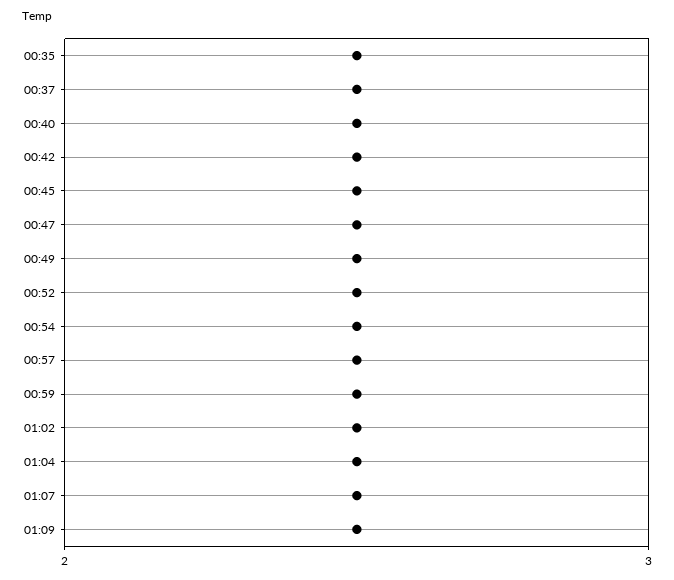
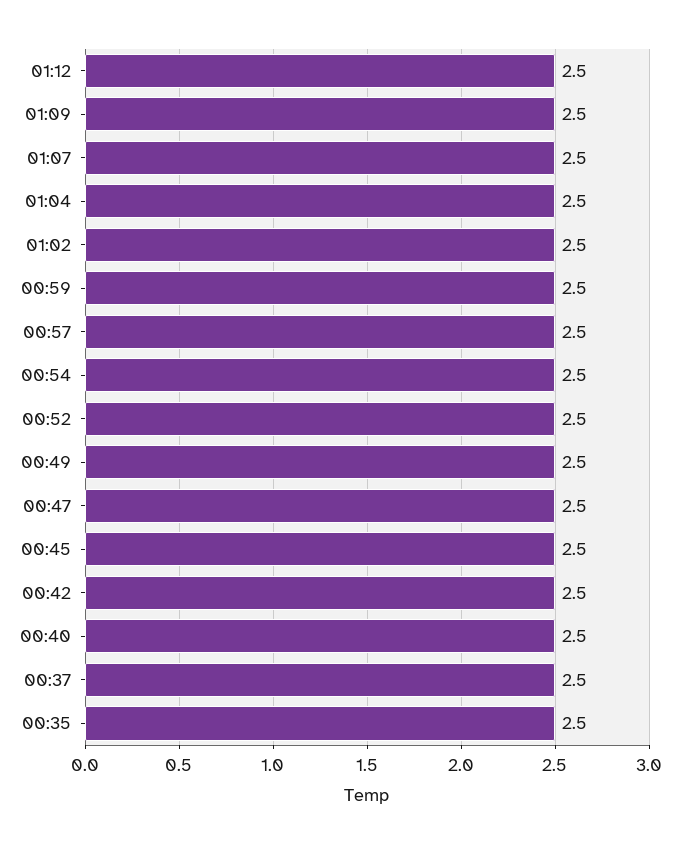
01:12: none -> 2.5

